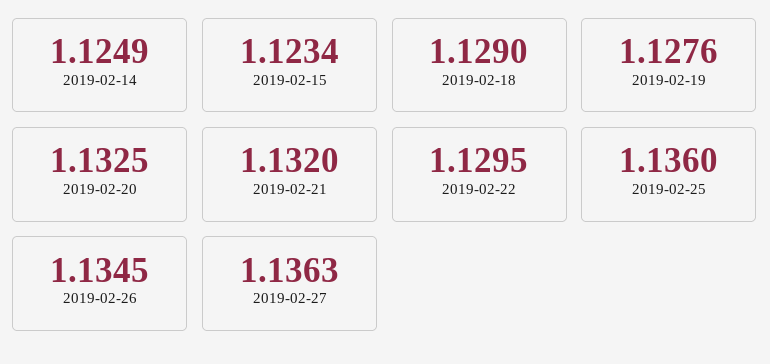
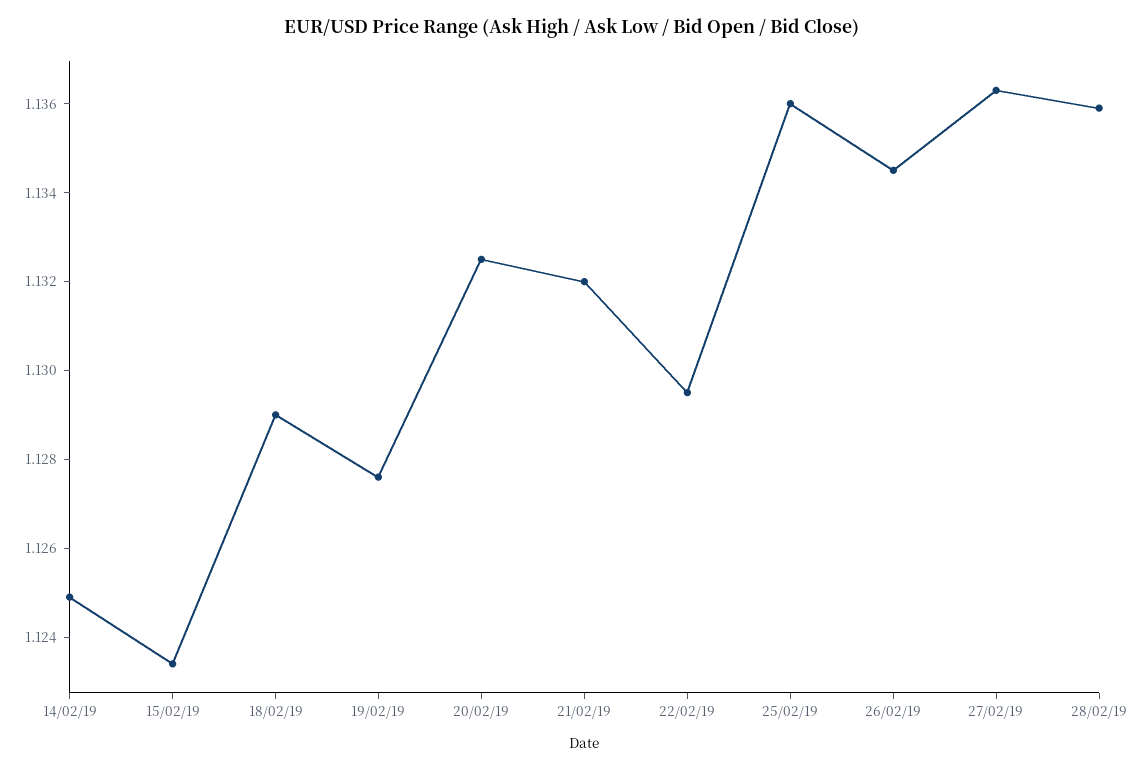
28/02/19: none -> 1.136

